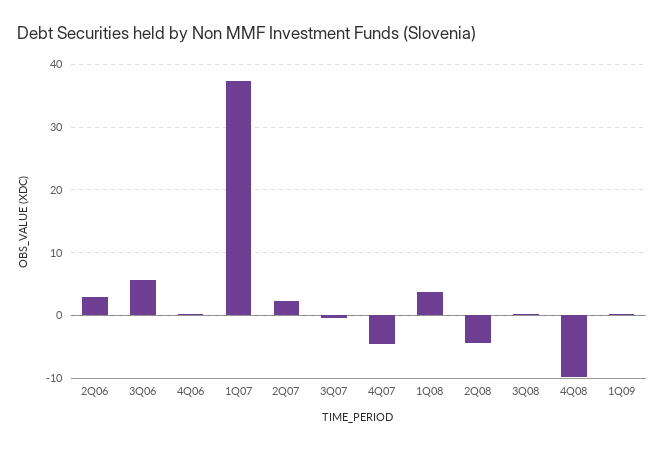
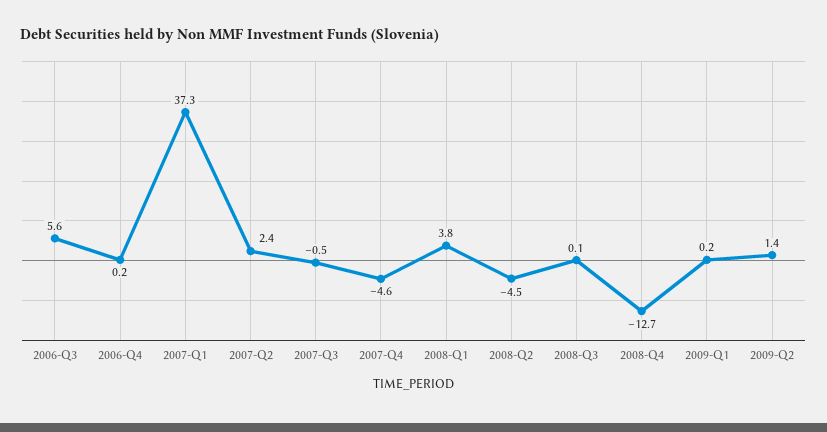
2Q06: 3 -> none
4Q08: -10 -> -12.7
2009-Q2: none -> 1.4

